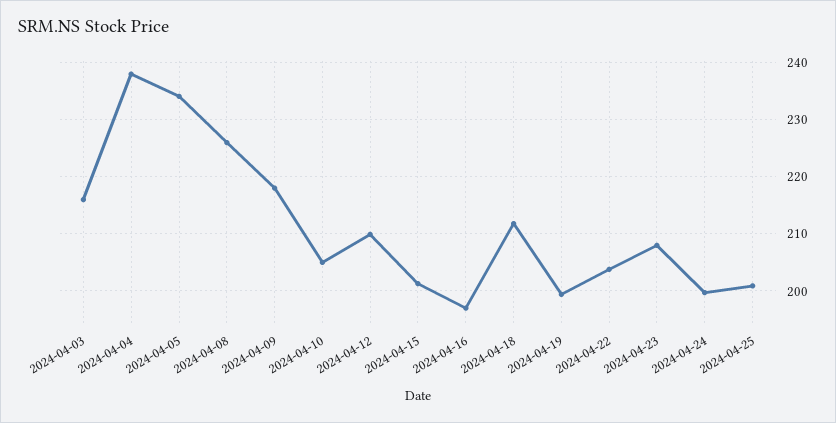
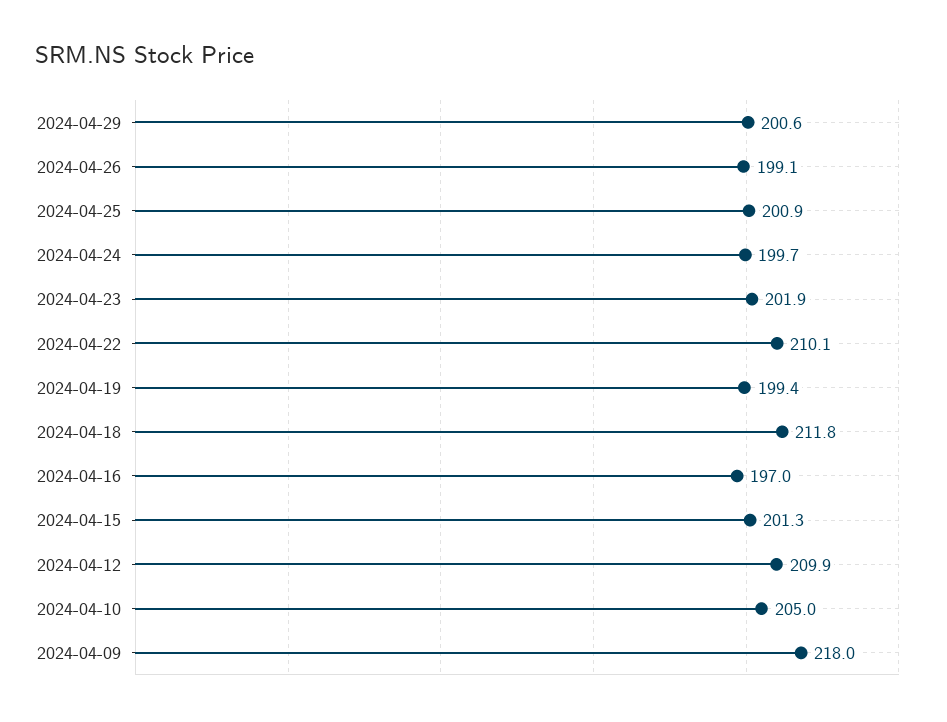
2024-04-03: 216 -> none
2024-04-04: 238 -> none
2024-04-05: 234 -> none
2024-04-08: 226 -> none
2024-04-22: 204 -> 210.1
2024-04-23: 208 -> 201.9
2024-04-29: none -> 200.6
2024-04-26: none -> 199.1

